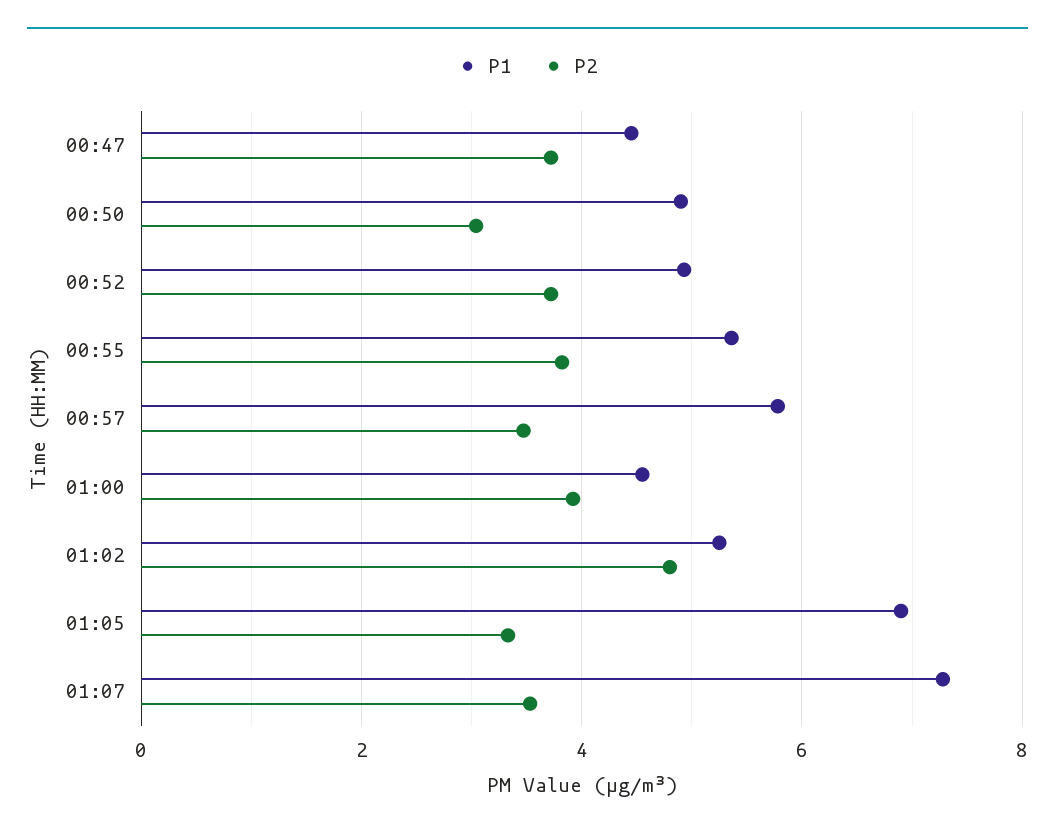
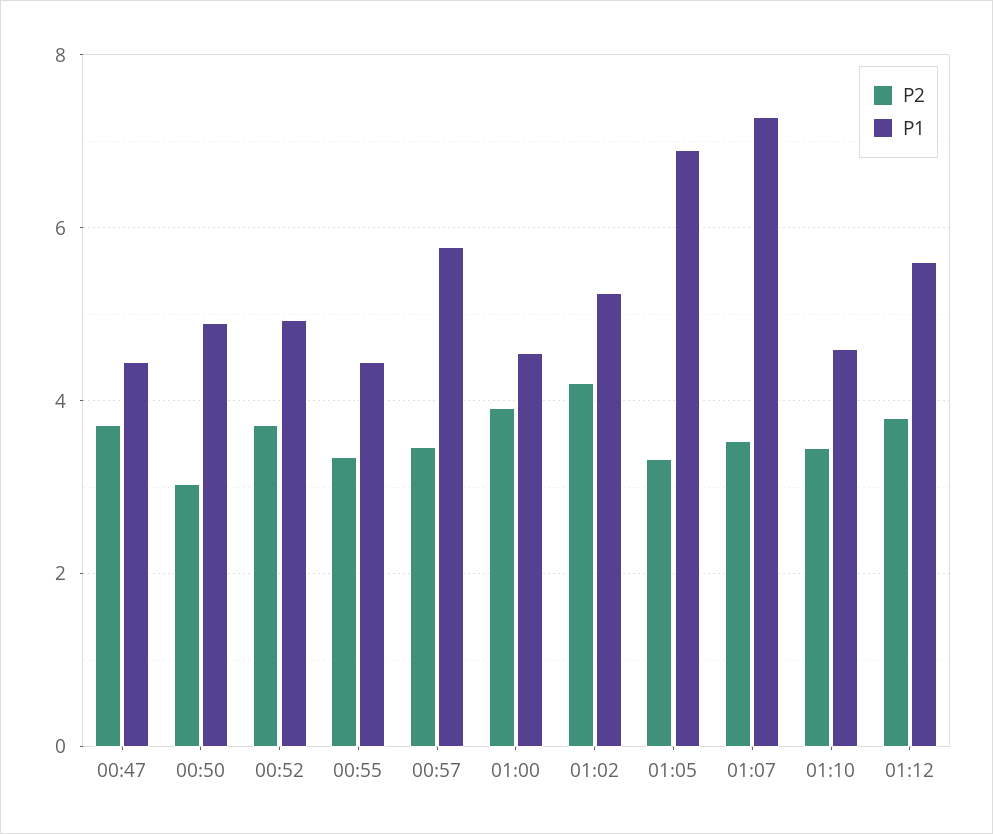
P1, 00:55: 5.4 -> 4.4
P2, 00:55: 3.8 -> 3.4
P2, 01:02: 4.8 -> 4.2
P2, 01:10: none -> 3.4
P1, 01:10: none -> 4.6
P2, 01:12: none -> 3.8
P1, 01:12: none -> 5.6

